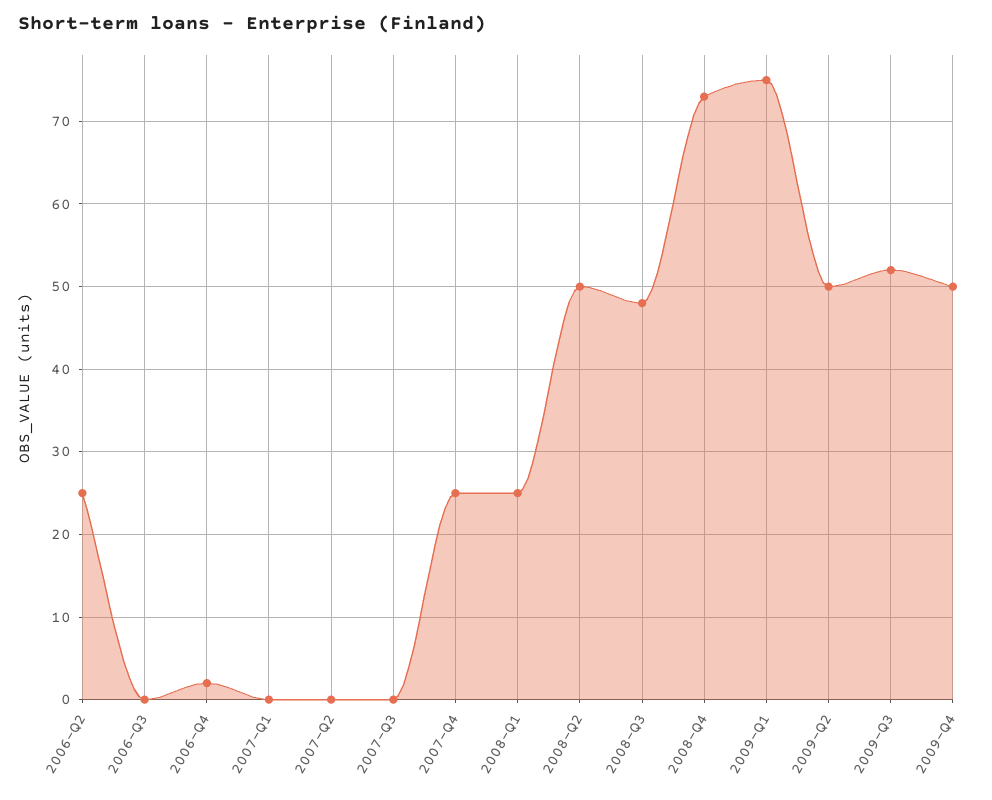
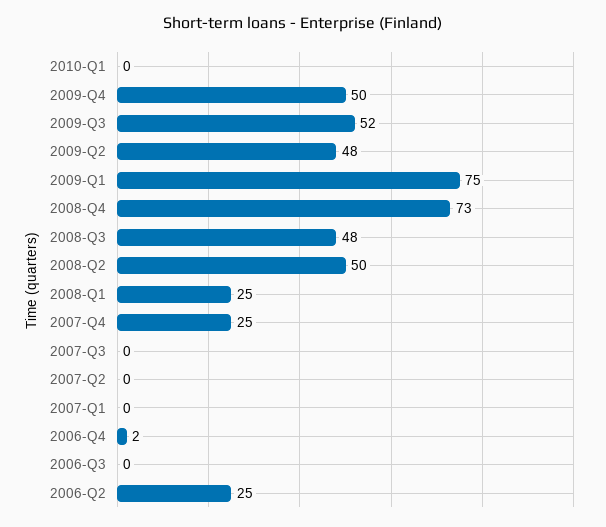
2009-Q2: 50 -> 48
2010-Q1: none -> 0

